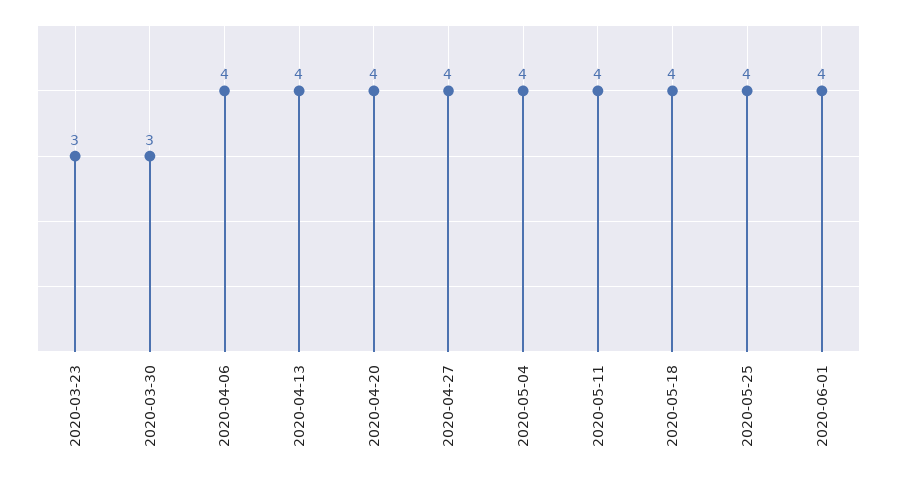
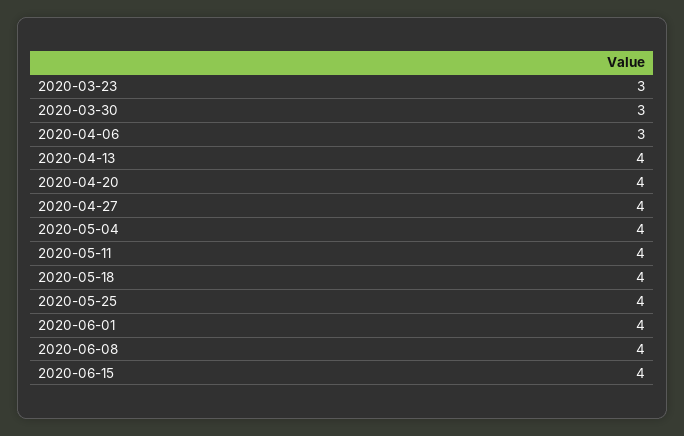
2020-04-06: 4 -> 3
2020-06-08: none -> 4
2020-06-15: none -> 4

